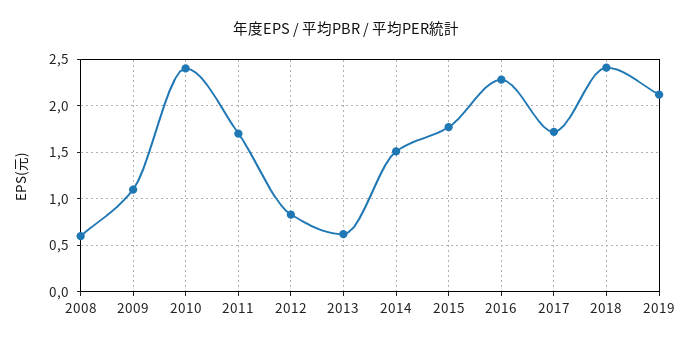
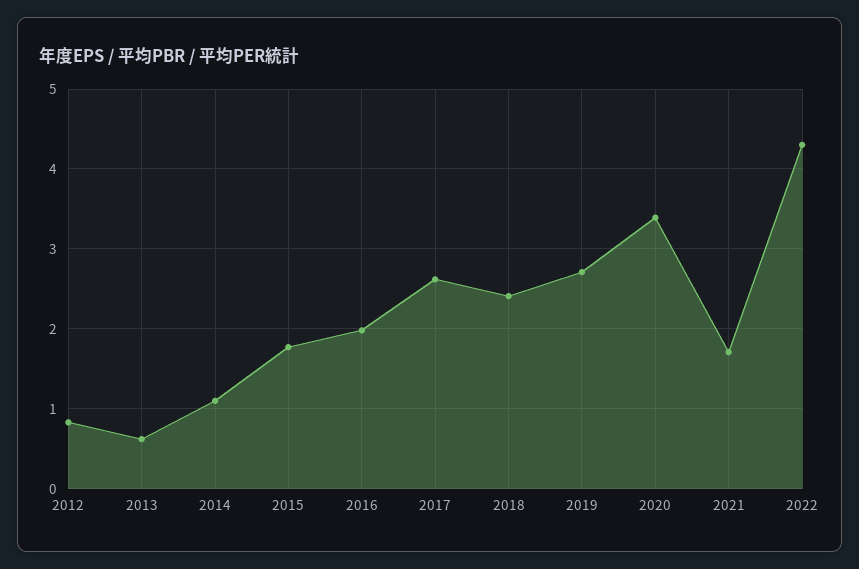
2008: 0.6 -> none
2009: 1.1 -> none
2010: 2.4 -> none
2011: 1.7 -> none
2014: 1.5 -> 1.1
2016: 2.3 -> 2
2017: 1.7 -> 2.6
2019: 2.1 -> 2.7
2020: none -> 3.4
2021: none -> 1.7
2022: none -> 4.3

